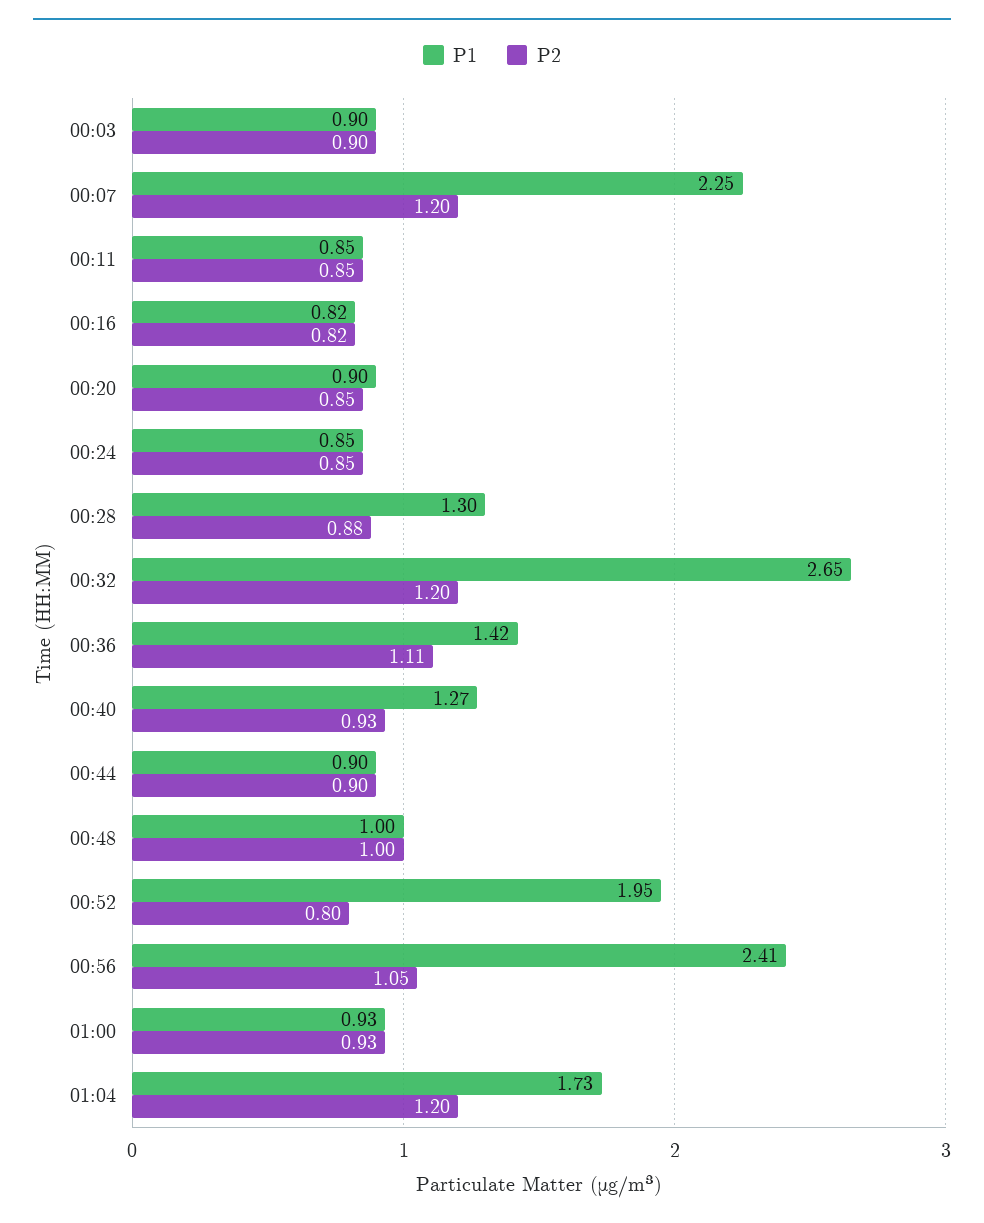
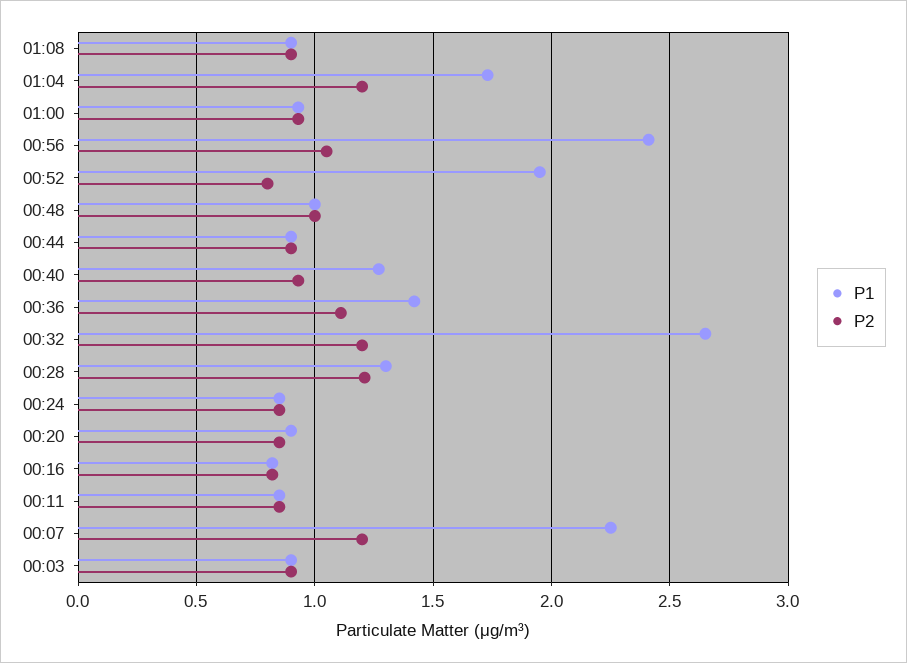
P2, 00:28: 0.88 -> 1.2
P1, 01:08: none -> 0.9
P2, 01:08: none -> 0.9

